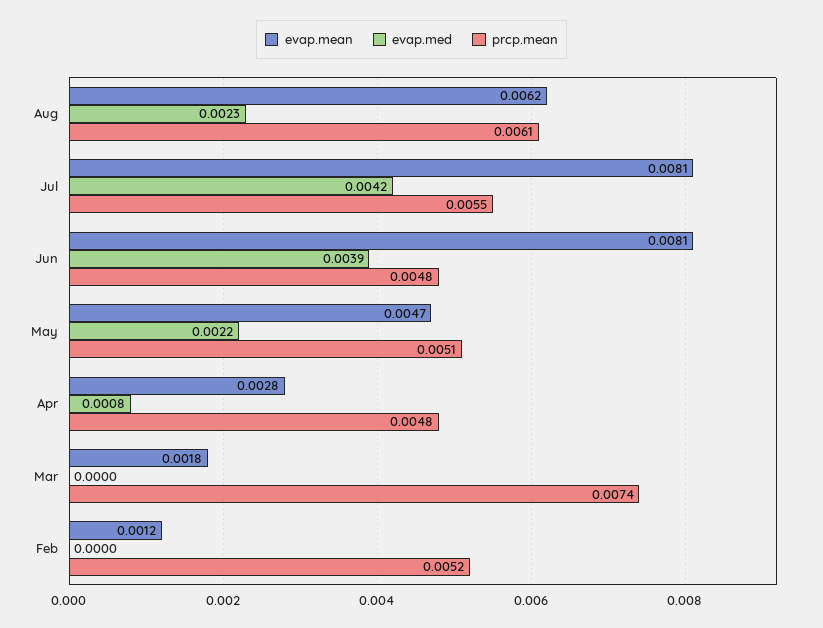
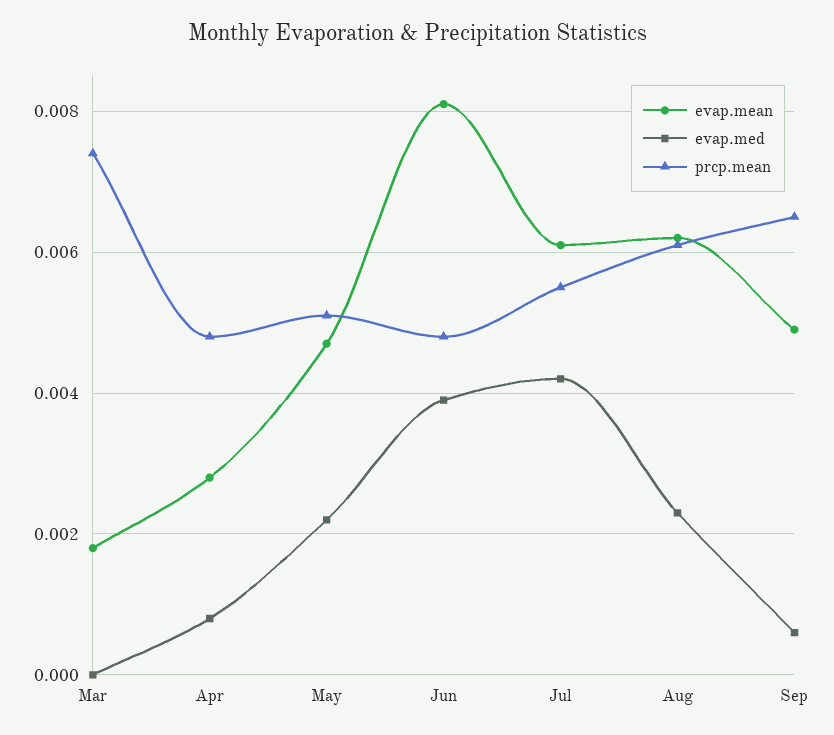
evap.mean, Jul: 0.0081 -> 0.006
evap.mean, Feb: 0.0012 -> none
evap.med, Feb: 0 -> none
prcp.mean, Feb: 0.0052 -> none
evap.mean, Sep: none -> 0.005
evap.med, Sep: none -> 0.0005
prcp.mean, Sep: none -> 0.0065

